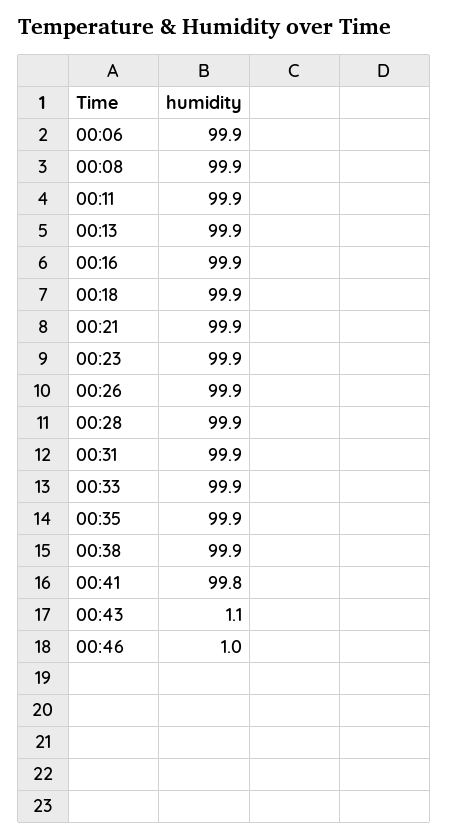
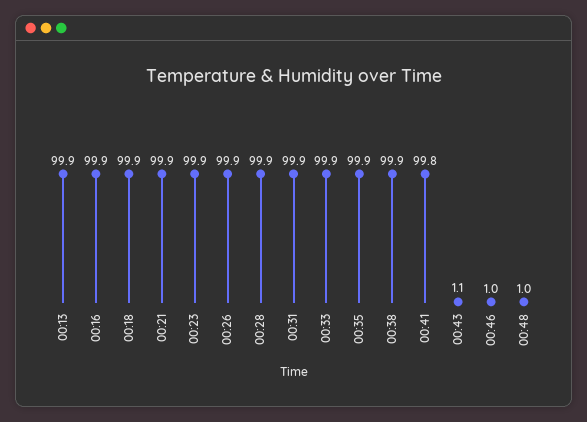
00:06: 99.9 -> none
00:08: 99.9 -> none
00:11: 99.9 -> none
00:48: none -> 1

